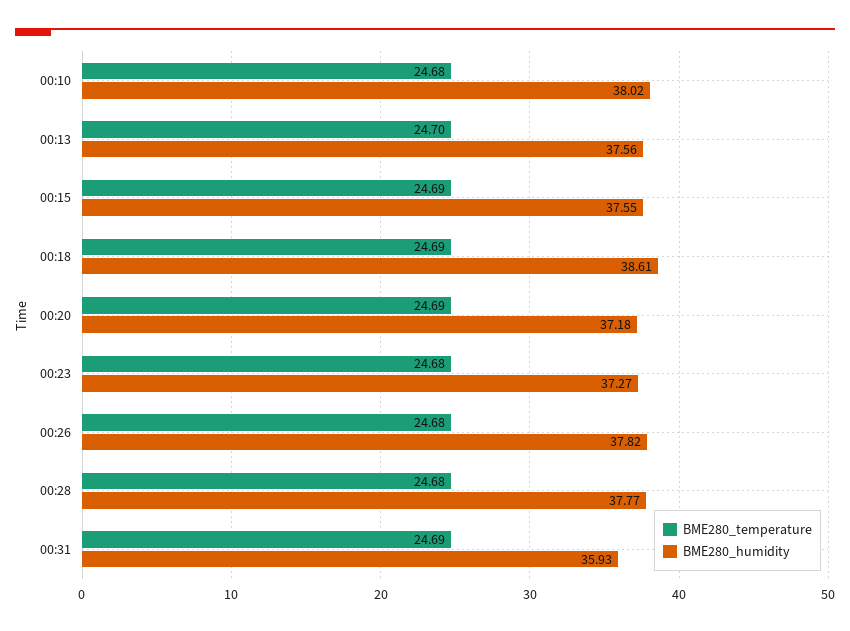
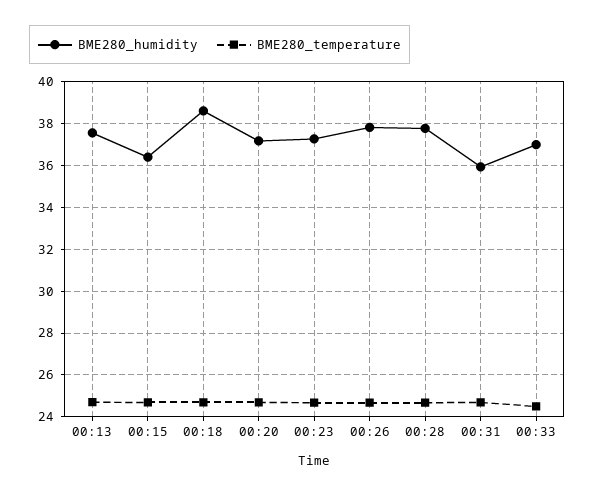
BME280_temperature, 00:10: 24.68 -> none
BME280_humidity, 00:10: 38.02 -> none
BME280_humidity, 00:15: 37.55 -> 36.5
BME280_humidity, 00:33: none -> 37
BME280_temperature, 00:33: none -> 24.5

